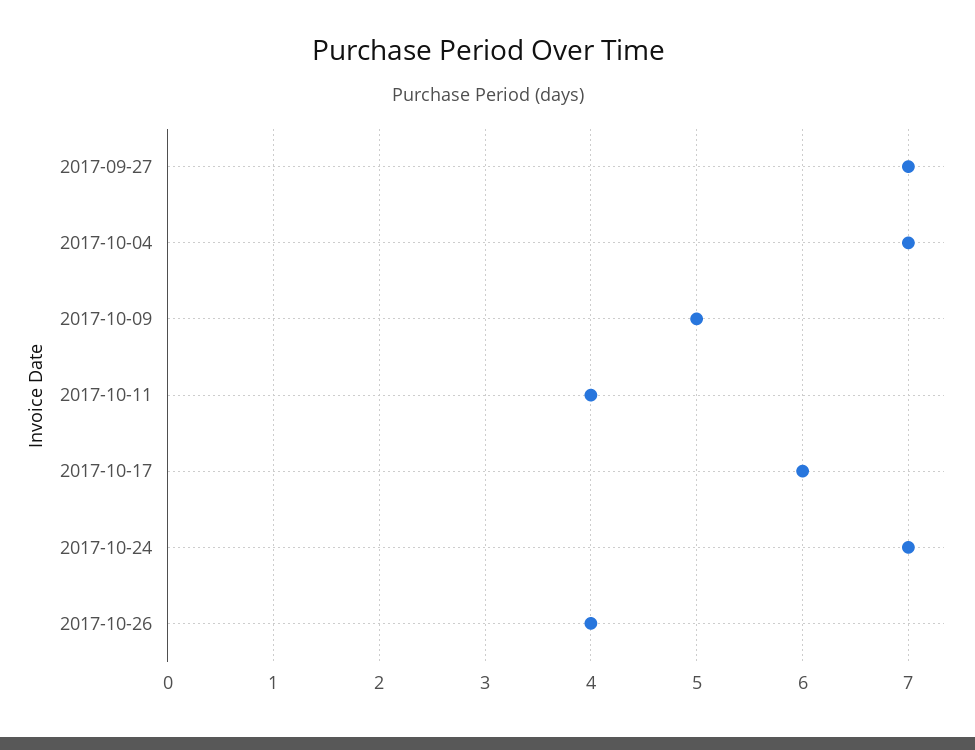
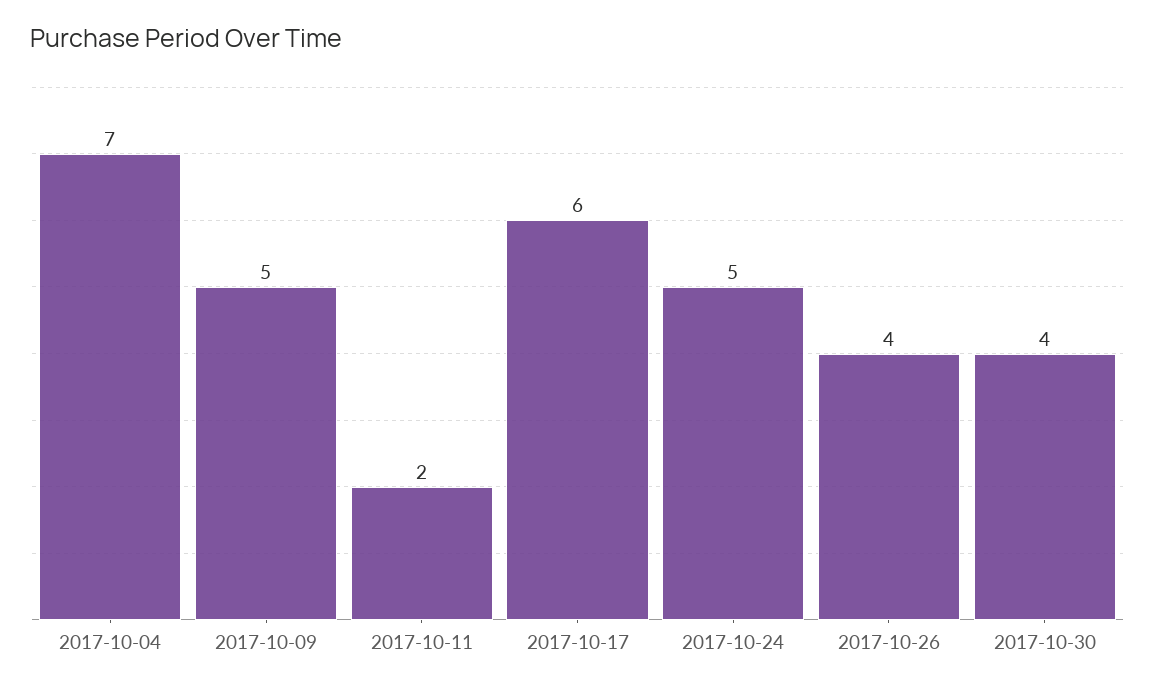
2017-09-27: 7 -> none
2017-10-11: 4 -> 2
2017-10-24: 7 -> 5
2017-10-30: none -> 4

